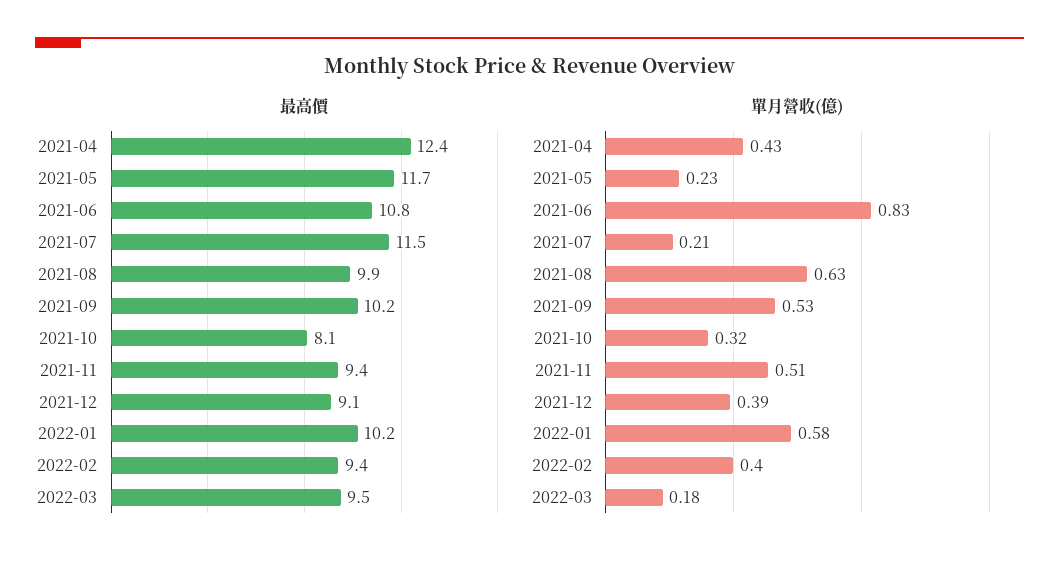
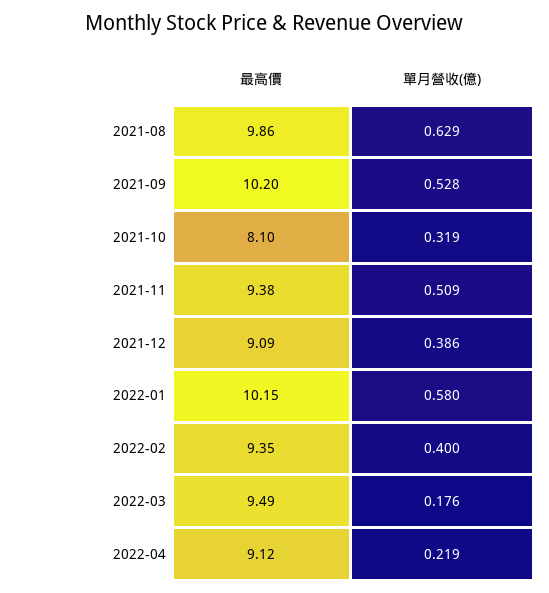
最高價, 2021-04: 12.4 -> none
最高價, 2021-05: 11.7 -> none
最高價, 2021-06: 10.8 -> none
最高價, 2021-07: 11.5 -> none
單月營收(億), 2021-04: 0.43 -> none
單月營收(億), 2021-05: 0.23 -> none
單月營收(億), 2021-06: 0.83 -> none
單月營收(億), 2021-07: 0.21 -> none
最高價, 2022-04: none -> 9.12
單月營收(億), 2022-04: none -> 0.219

